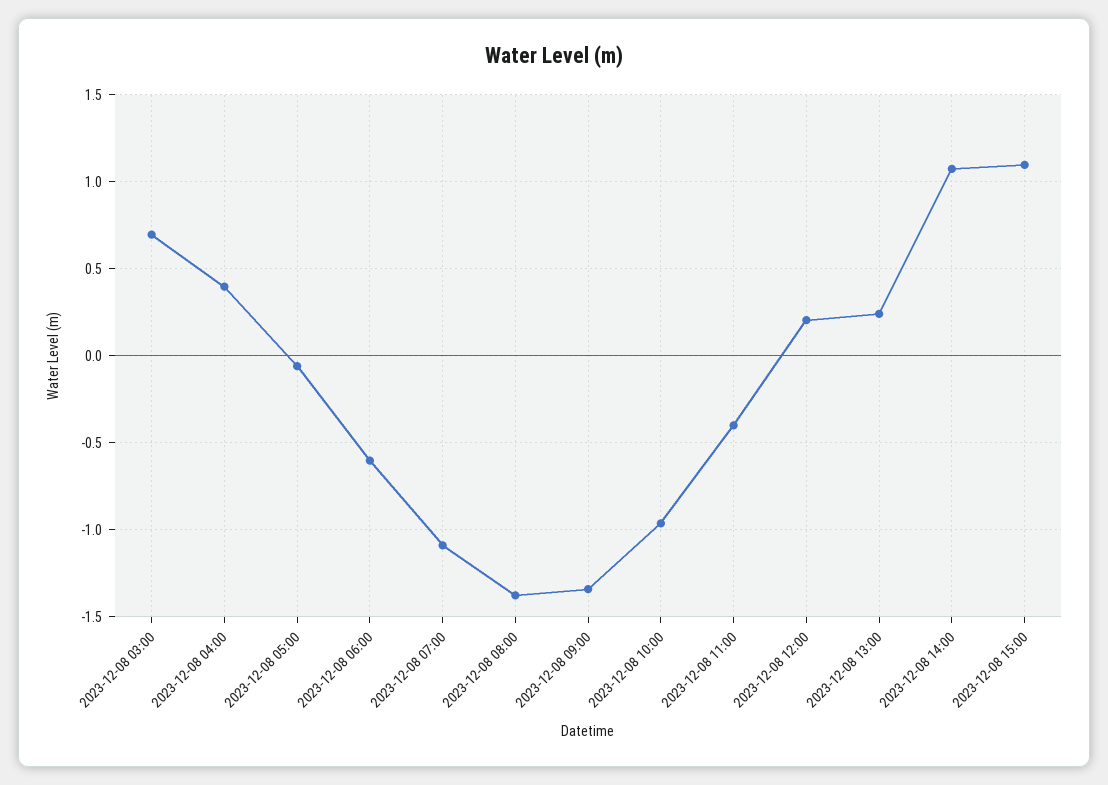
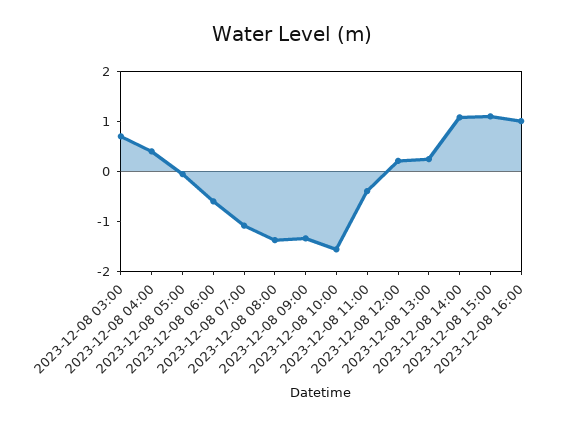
2023-12-08 10:00: -0.95 -> -1.6
2023-12-08 16:00: none -> 1

